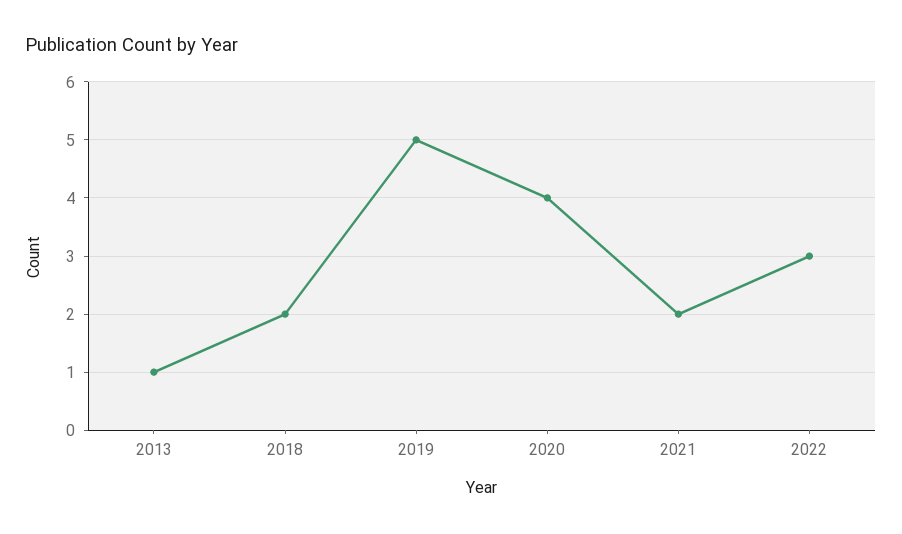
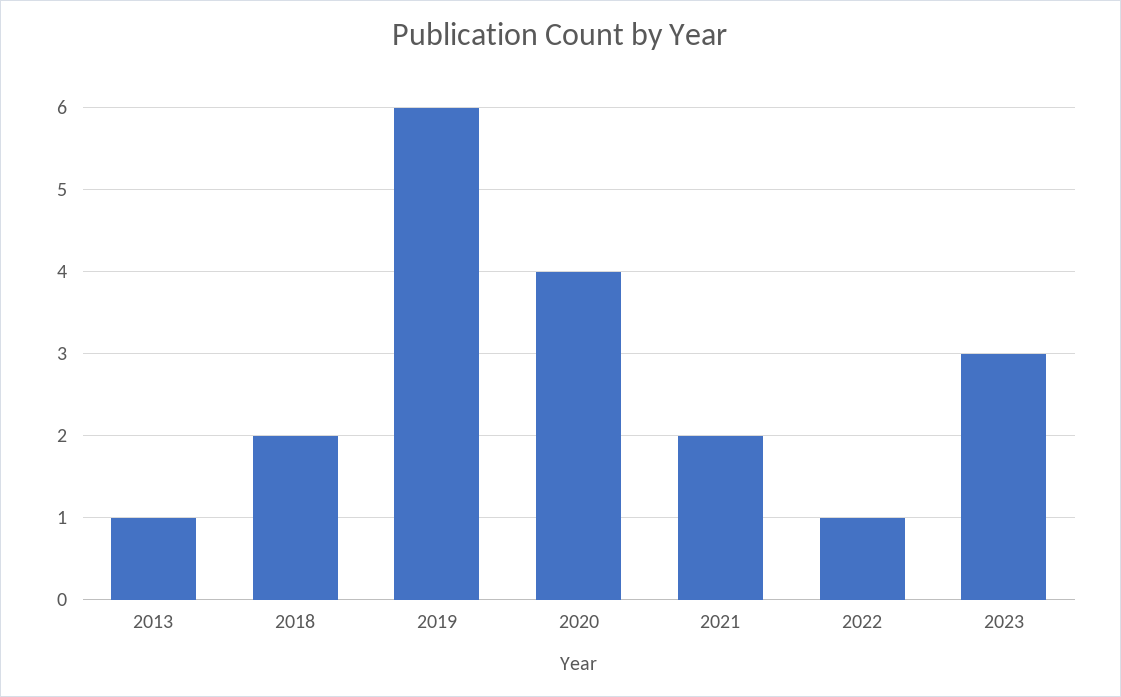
2019: 5 -> 6
2022: 3 -> 1
2023: none -> 3

